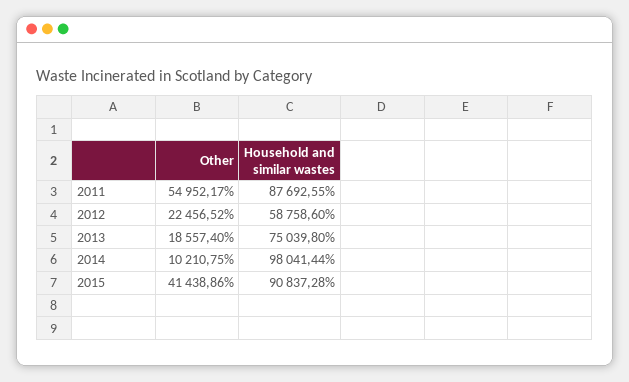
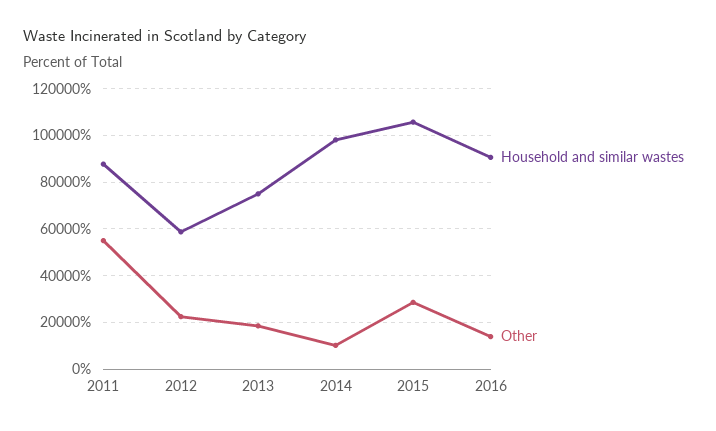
Other, 2015: 41438.86 -> 30000
Household and similar wastes, 2015: 90837.28 -> 105000
Household and similar wastes, 2016: none -> 90000
Other, 2016: none -> 15000

